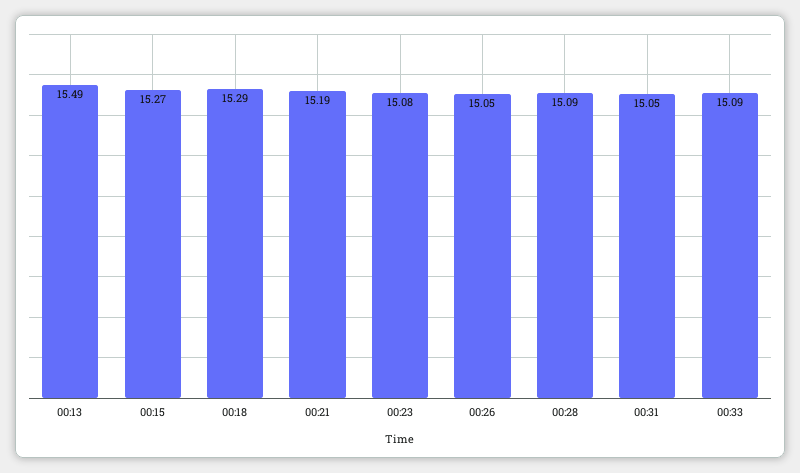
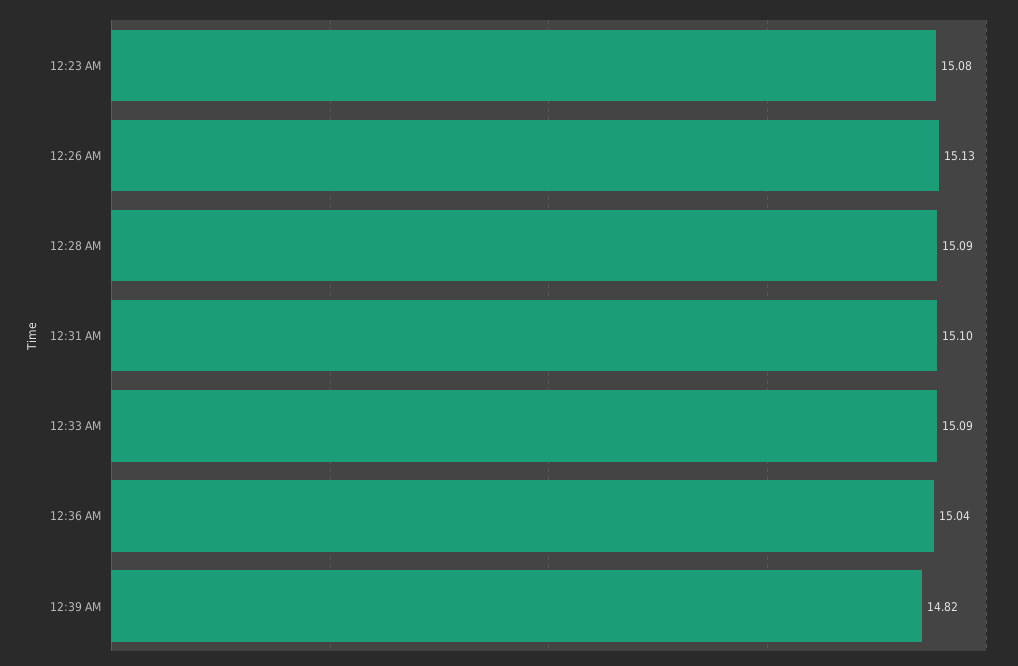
00:13: 15.49 -> none
00:15: 15.27 -> none
00:18: 15.29 -> none
00:21: 15.19 -> none
00:26: 15.05 -> 15.13
00:31: 15.05 -> 15.1
12:36 AM: none -> 15.04
12:39 AM: none -> 14.82

